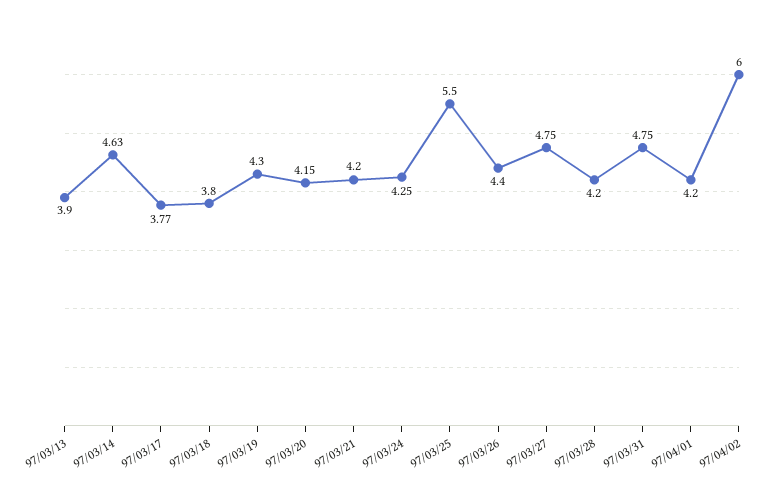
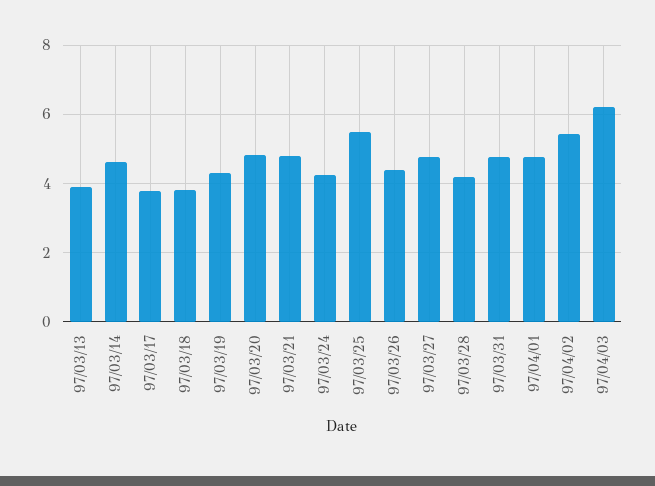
97/03/20: 4.15 -> 4.8
97/03/21: 4.2 -> 4.8
97/04/01: 4.2 -> 4.8
97/04/02: 6 -> 5.4
97/04/03: none -> 6.2

